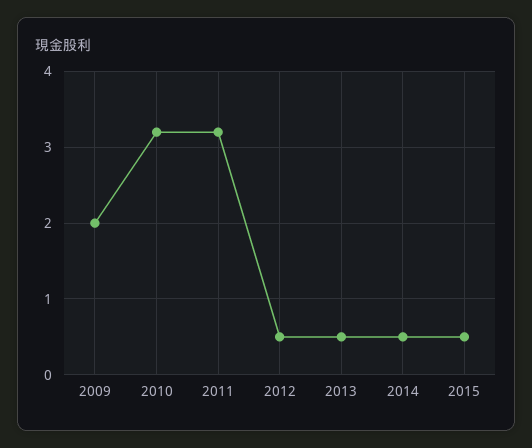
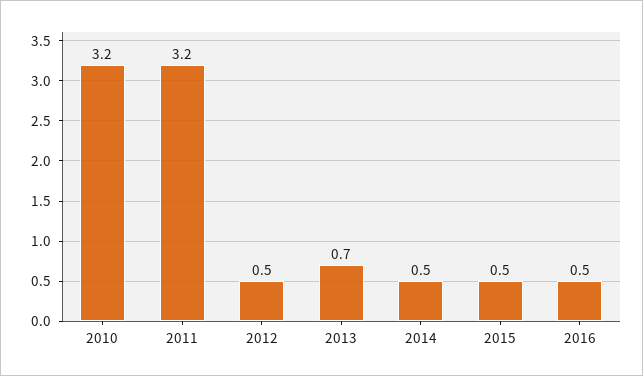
2009: 2 -> none
2013: 0.5 -> 0.7
2016: none -> 0.5

